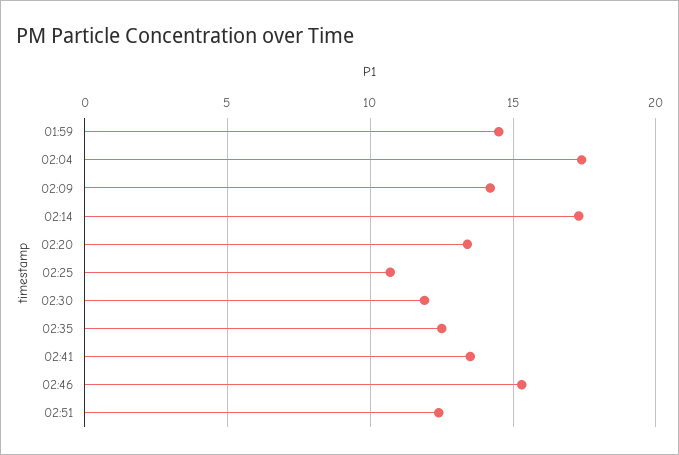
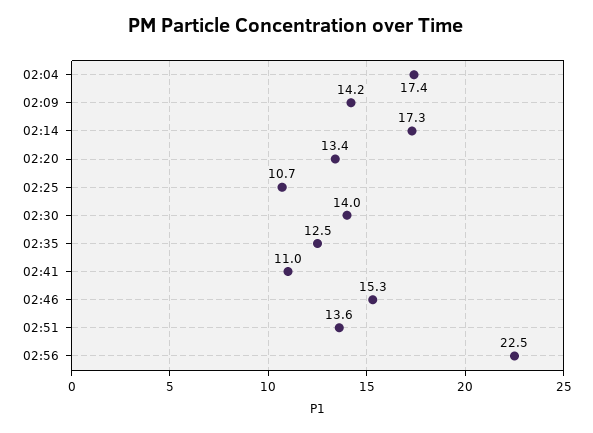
01:59: 14.5 -> none
02:30: 12 -> 14
02:41: 13.5 -> 11
02:51: 12.5 -> 13.6
02:56: none -> 22.5

